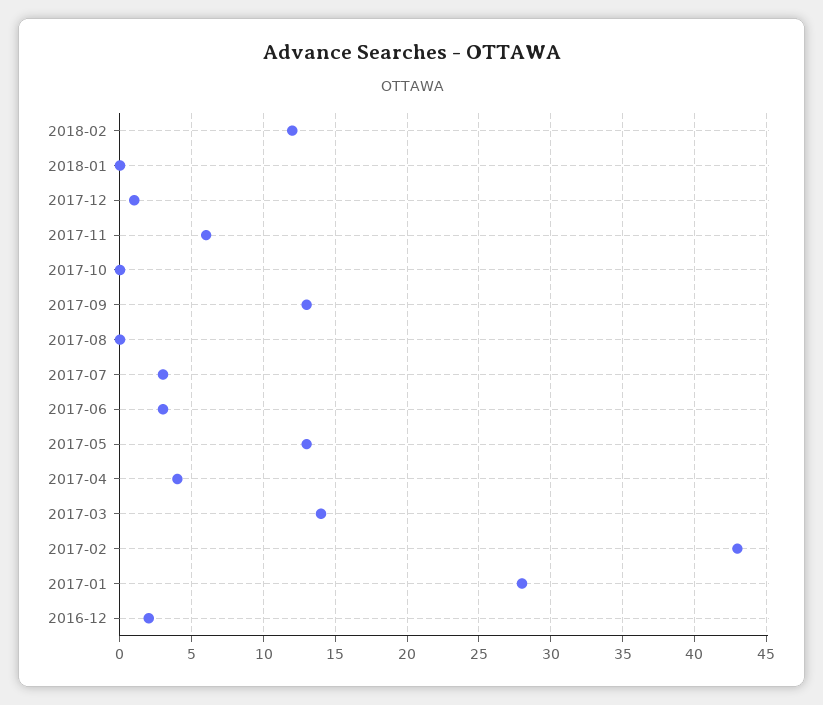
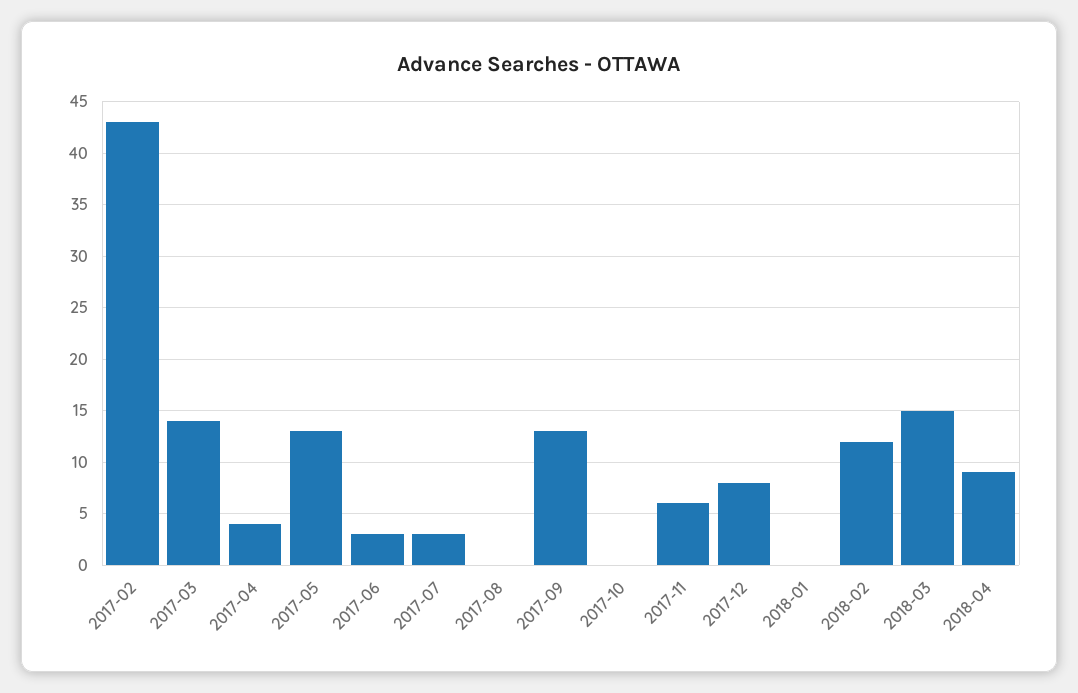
2017-12: 1 -> 8
2017-01: 28 -> none
2016-12: 2 -> none
2018-03: none -> 15
2018-04: none -> 9

